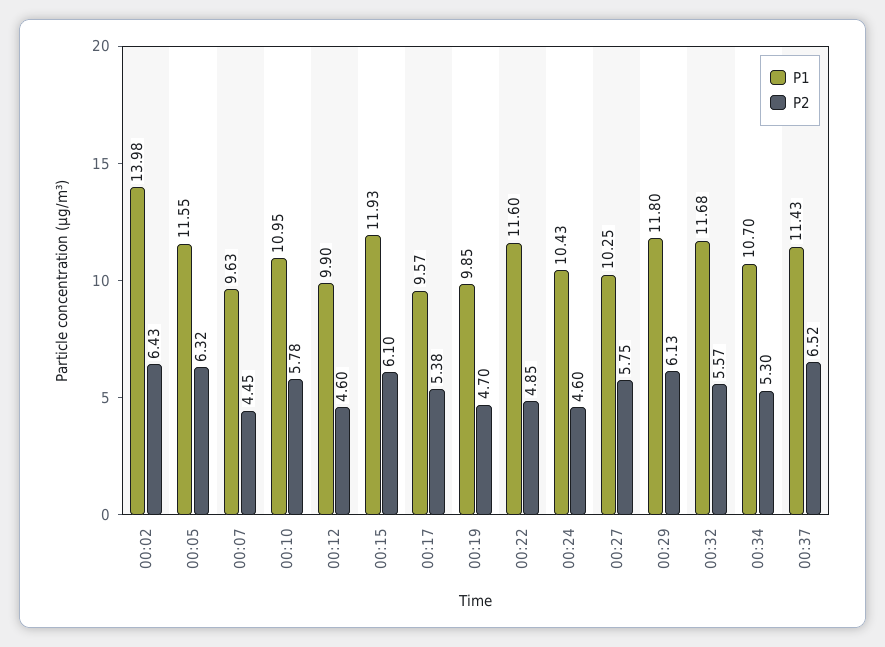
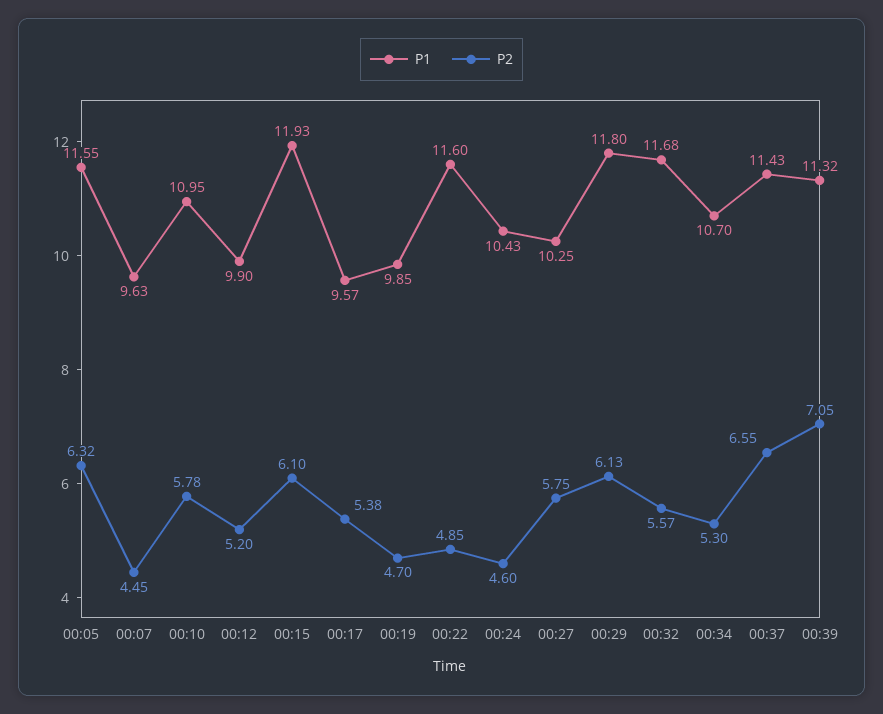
P1, 00:02: 13.98 -> none
P2, 00:02: 6.43 -> none
P2, 00:12: 4.6 -> 5.2
P2, 00:37: 6.52 -> 6.55
P1, 00:39: none -> 11.32
P2, 00:39: none -> 7.05

